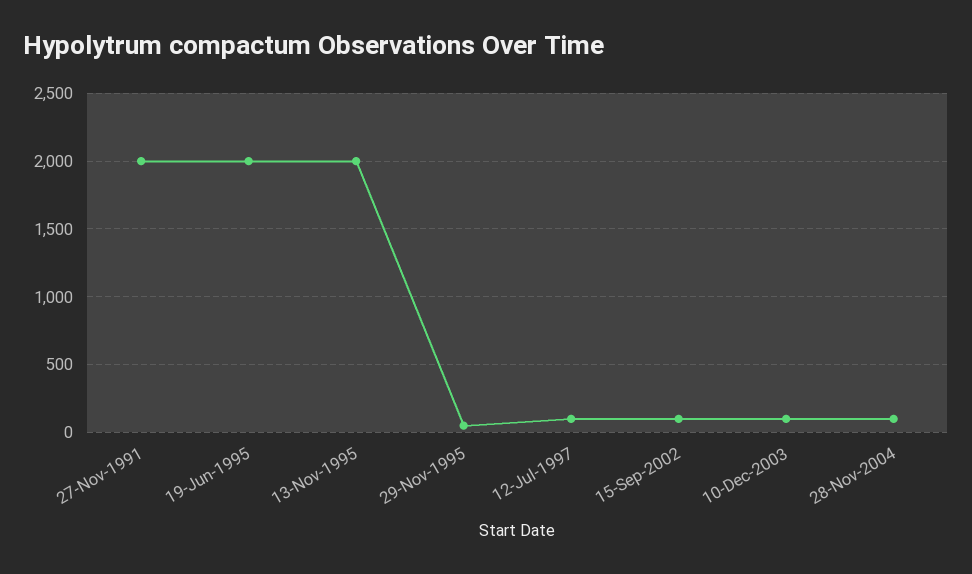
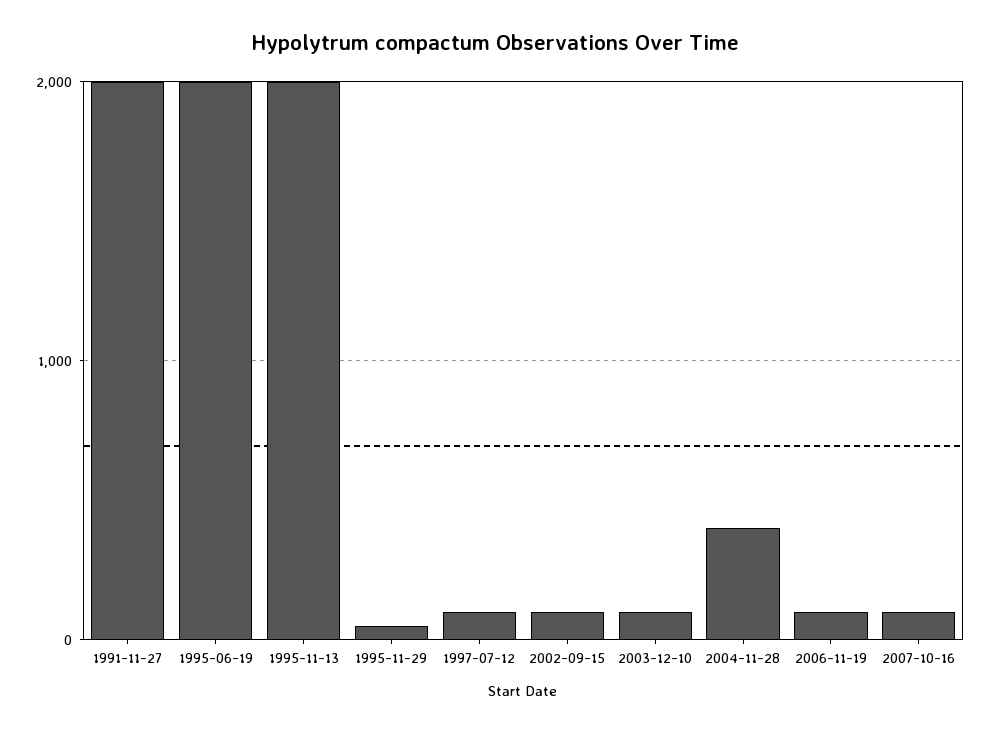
28-Nov-2004: 100 -> 400
2006-11-19: none -> 100
2007-10-16: none -> 100

